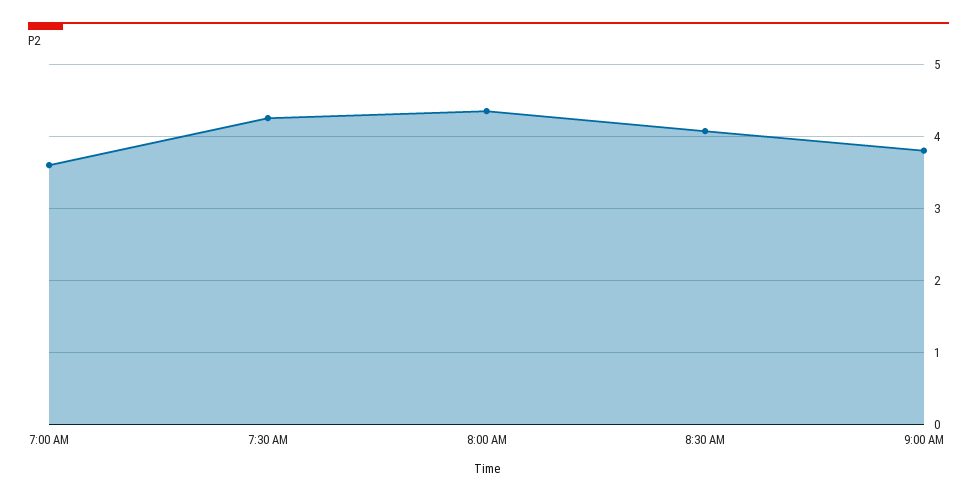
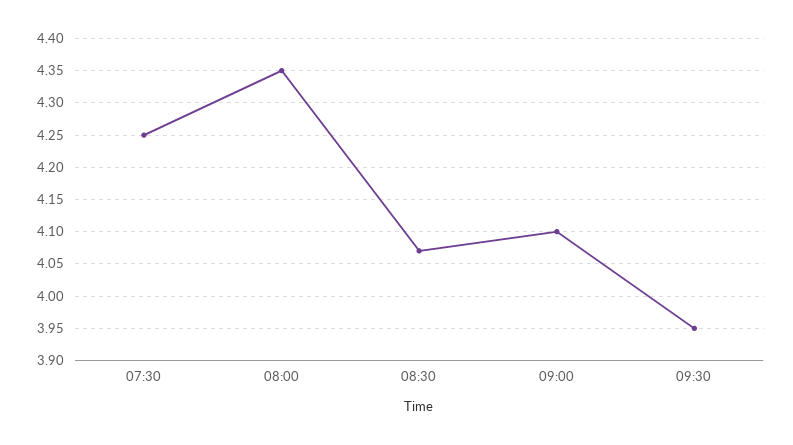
7:00 AM: 3.6 -> none
9:00 AM: 3.8 -> 4.1
09:30: none -> 3.95

